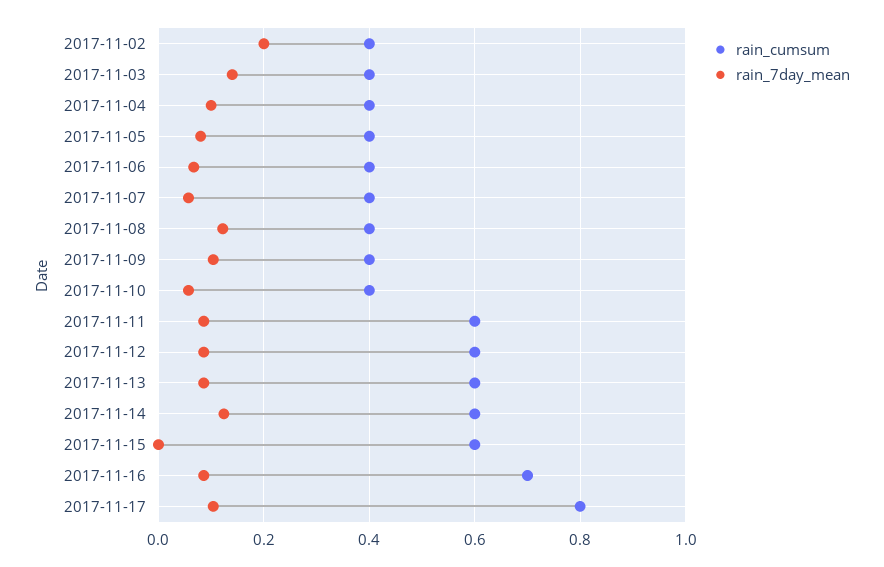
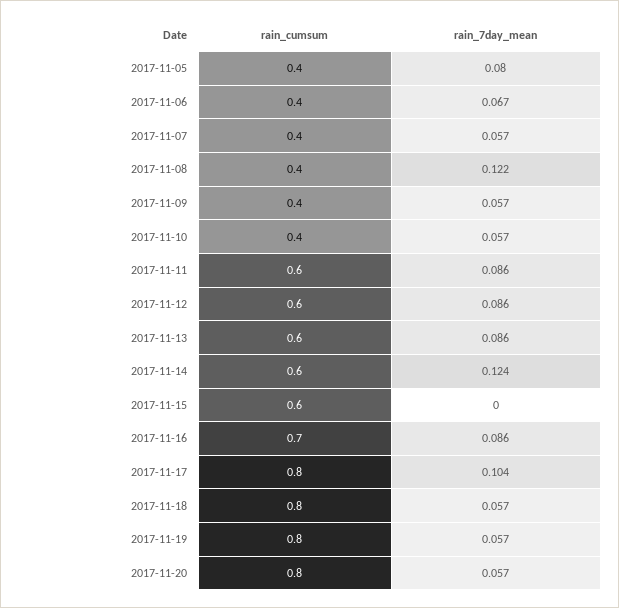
rain_cumsum, 2017-11-02: 0.4 -> none
rain_7day_mean, 2017-11-02: 0.2 -> none
rain_cumsum, 2017-11-03: 0.4 -> none
rain_7day_mean, 2017-11-03: 0.14 -> none
rain_cumsum, 2017-11-04: 0.4 -> none
rain_7day_mean, 2017-11-04: 0.1 -> none
rain_7day_mean, 2017-11-09: 0.1 -> 0.057
rain_cumsum, 2017-11-18: none -> 0.8
rain_7day_mean, 2017-11-18: none -> 0.057
rain_cumsum, 2017-11-19: none -> 0.8
rain_7day_mean, 2017-11-19: none -> 0.057
rain_cumsum, 2017-11-20: none -> 0.8
rain_7day_mean, 2017-11-20: none -> 0.057

